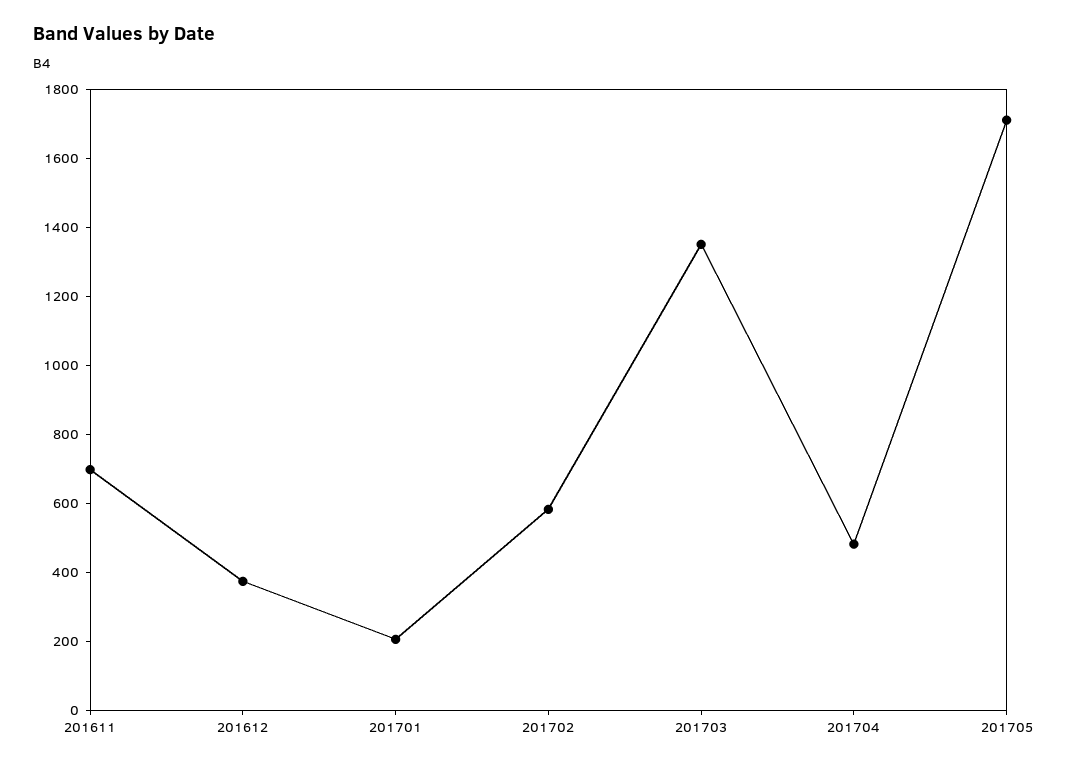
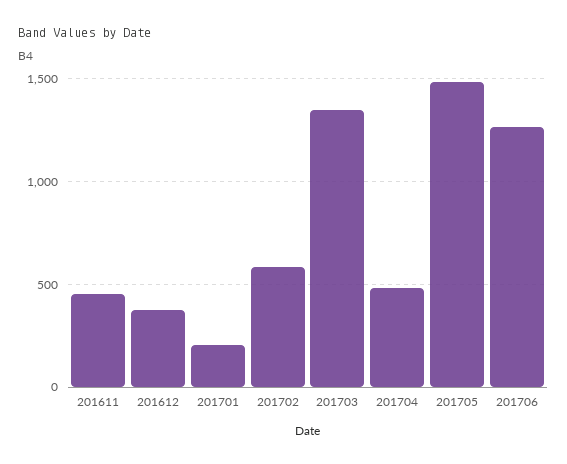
201611: 700 -> 450
201705: 1700 -> 1500
201706: none -> 1250

